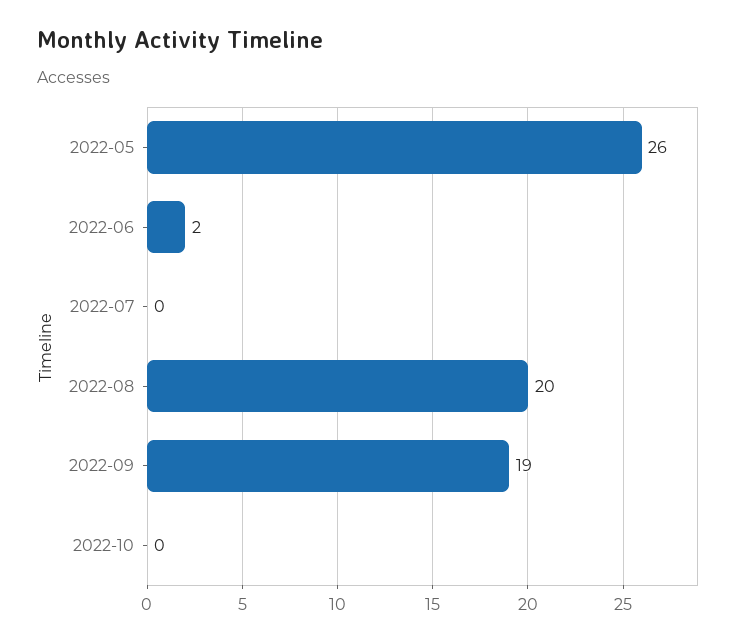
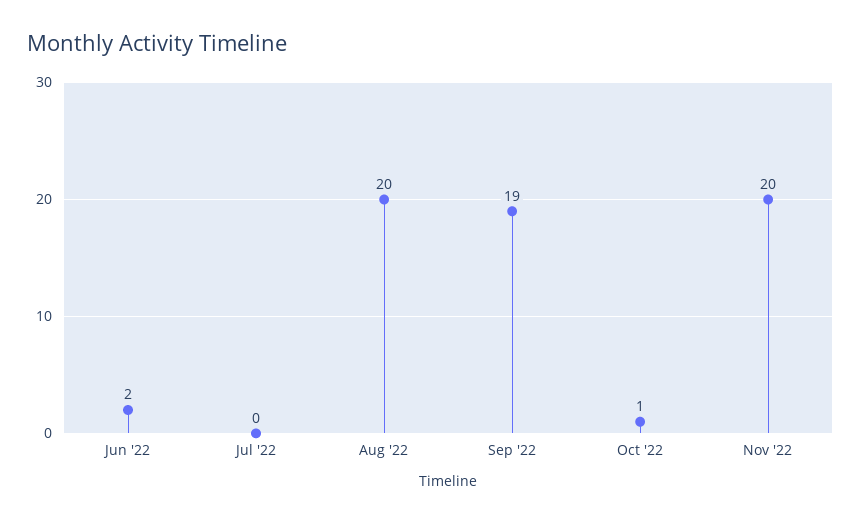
2022-05: 26 -> none
2022-10: 0 -> 1
Nov '22: none -> 20

